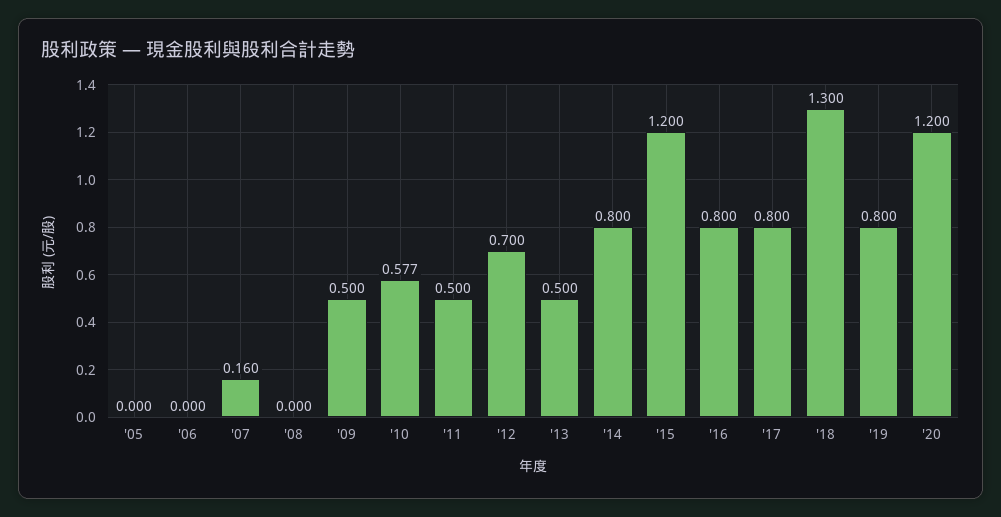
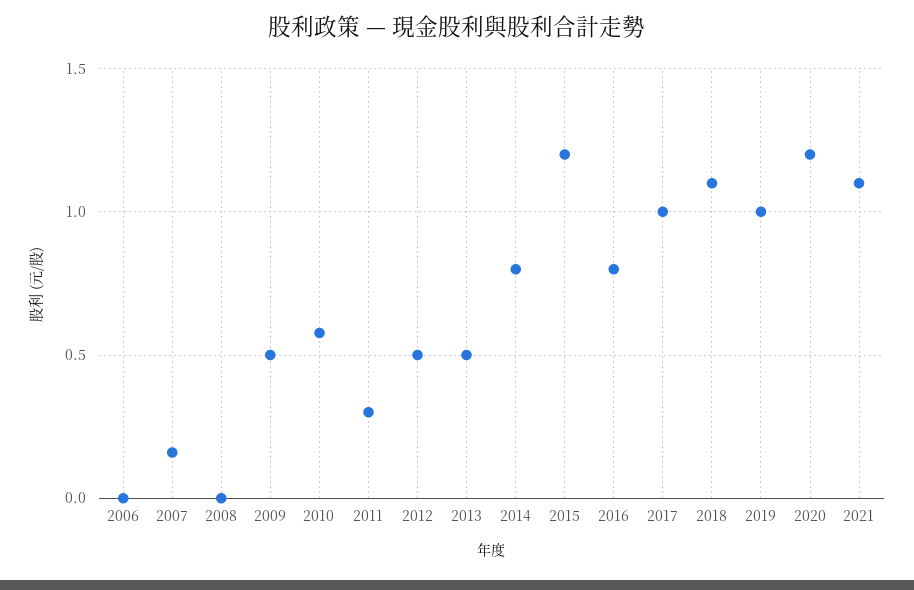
'05: 0 -> none
'11: 0.5 -> 0.3
'12: 0.7 -> 0.5
'17: 0.8 -> 1
'18: 1.3 -> 1.1
'19: 0.8 -> 1
2021: none -> 1.1

